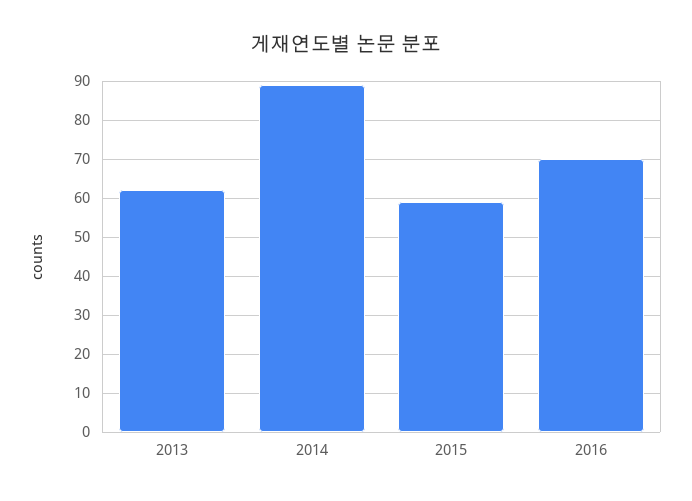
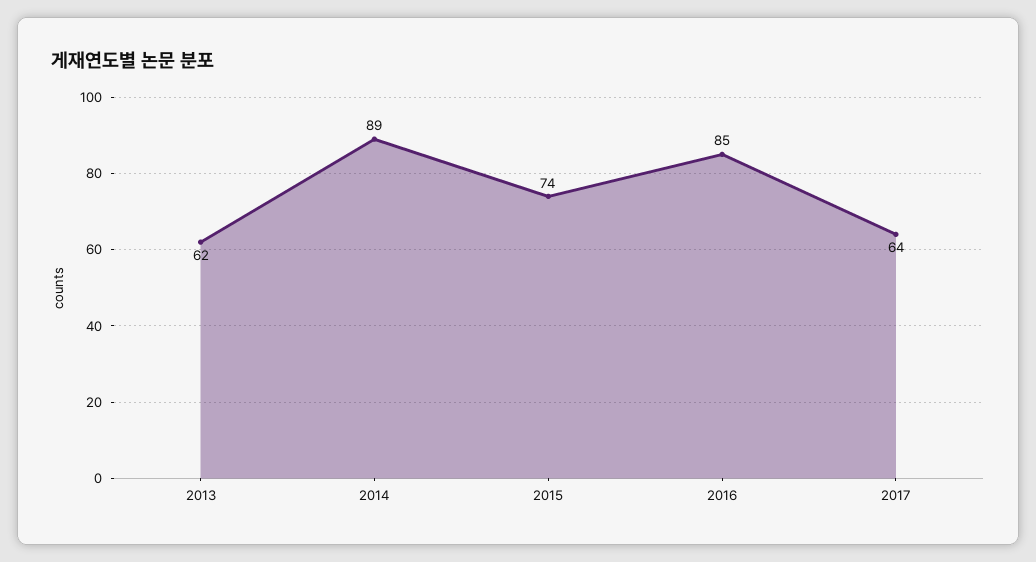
2015: 60 -> 74
2016: 70 -> 85
2017: none -> 64

